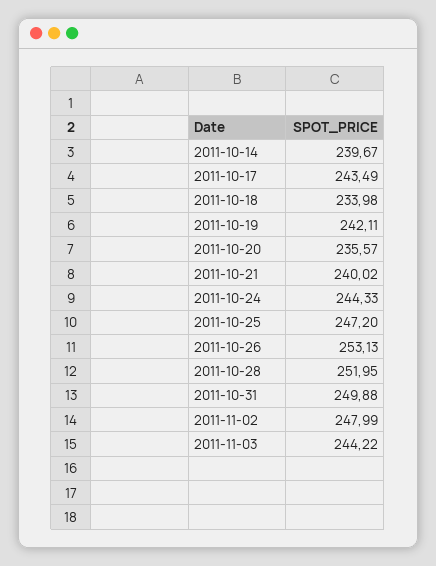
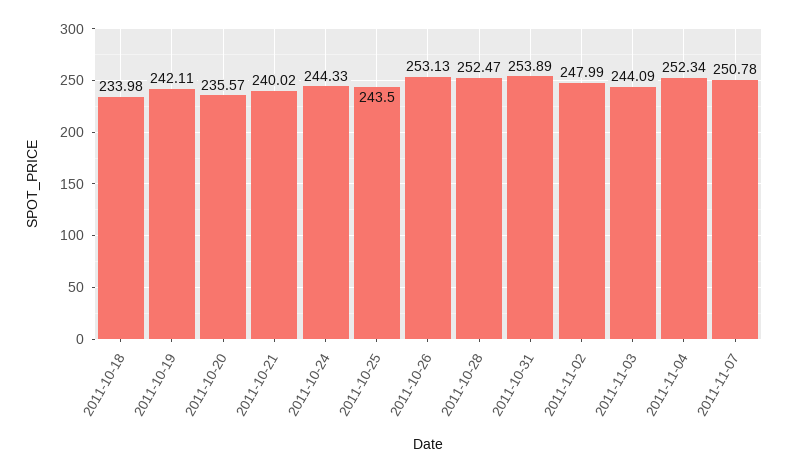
2011-10-14: 239.67 -> none
2011-10-17: 243.49 -> none
2011-10-25: 247.2 -> 243.5
2011-10-28: 251.95 -> 252.47
2011-10-31: 249.88 -> 253.89
2011-11-03: 244.22 -> 244.09
2011-11-04: none -> 252.34
2011-11-07: none -> 250.78

